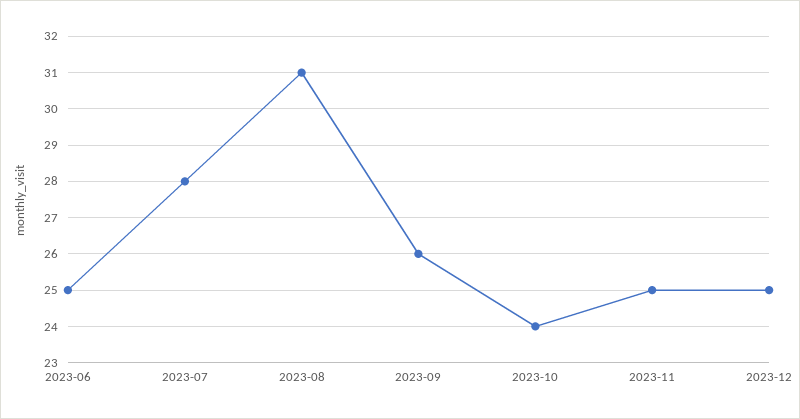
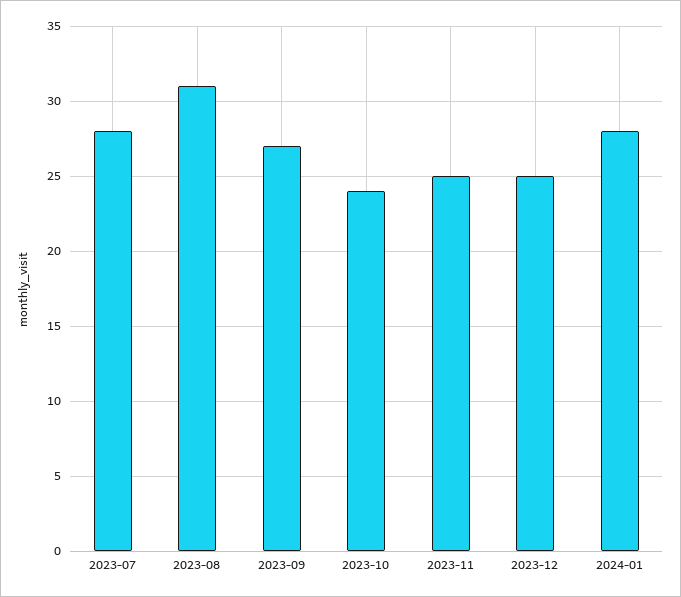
2023-06: 25 -> none
2023-09: 26 -> 27
2024-01: none -> 28

